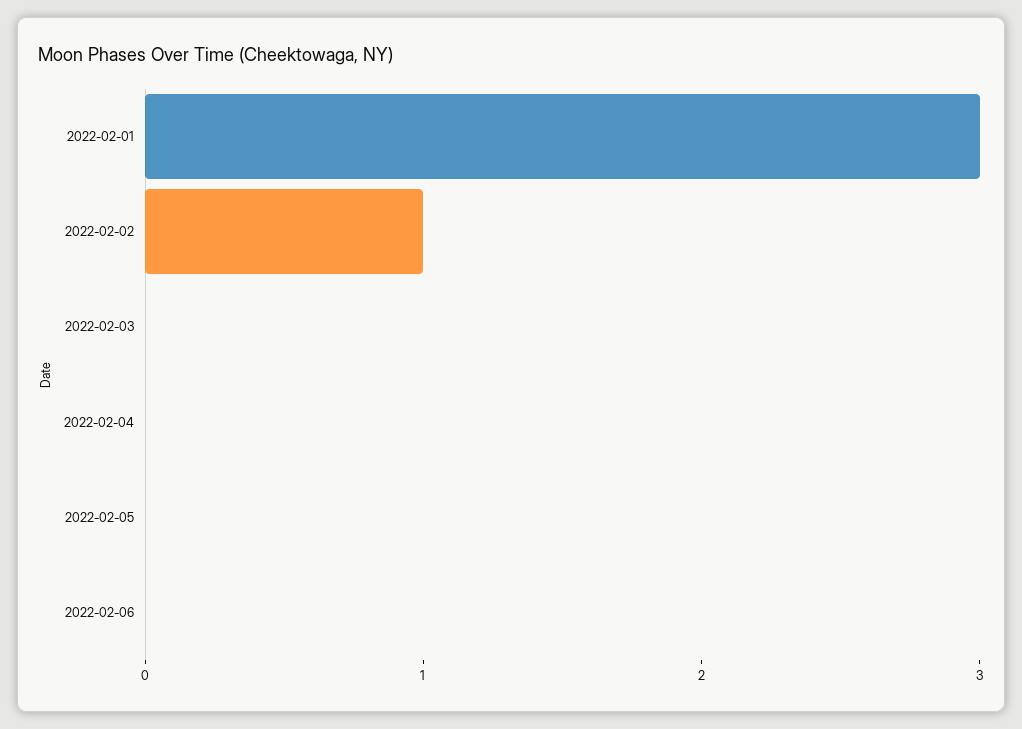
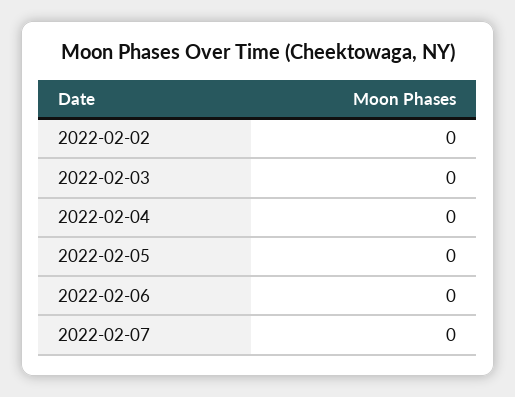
2022-02-01: 3 -> none
2022-02-02: 1 -> 0
2022-02-07: none -> 0

